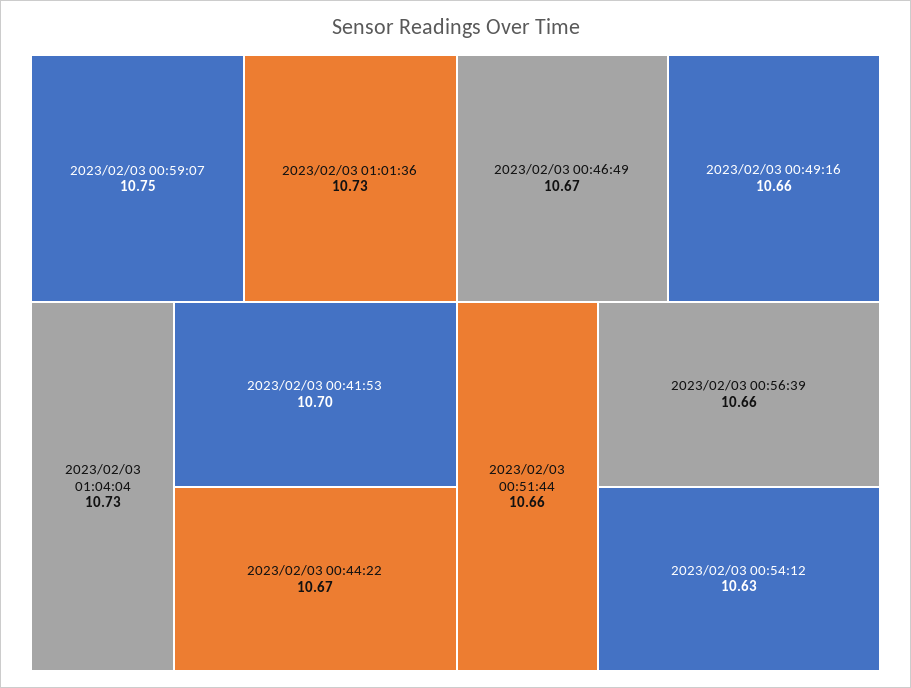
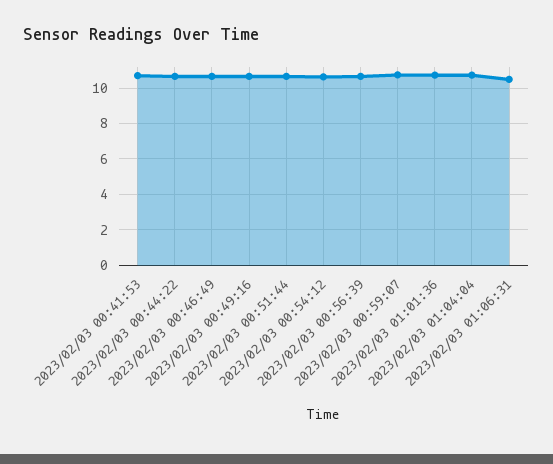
2023/02/03 01:06:31: none -> 10.5

